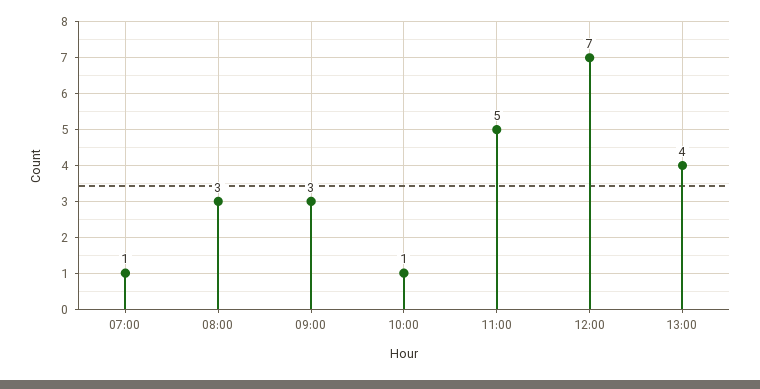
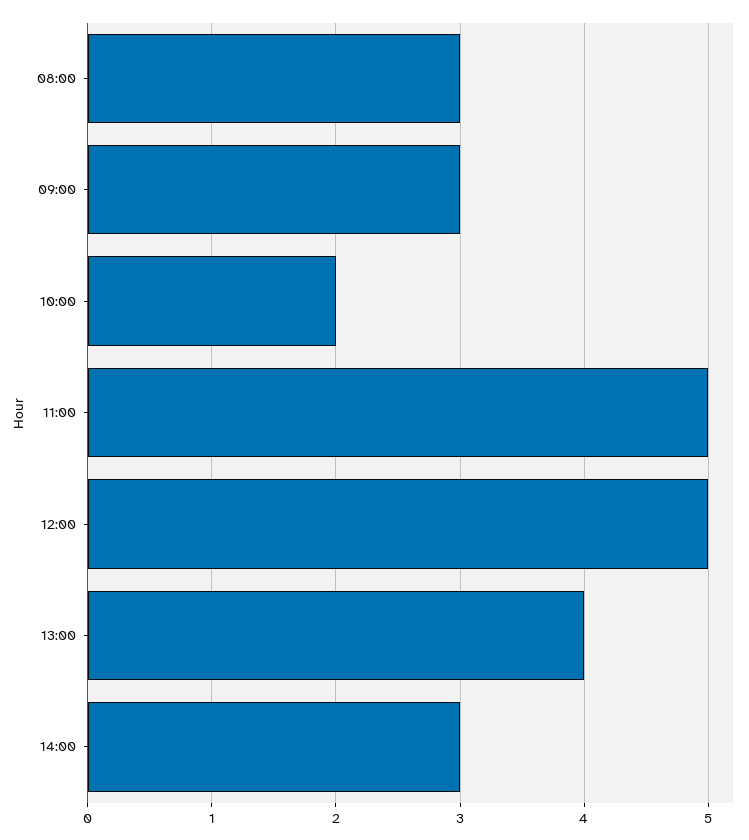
07:00: 1 -> none
10:00: 1 -> 2
12:00: 7 -> 5
14:00: none -> 3

